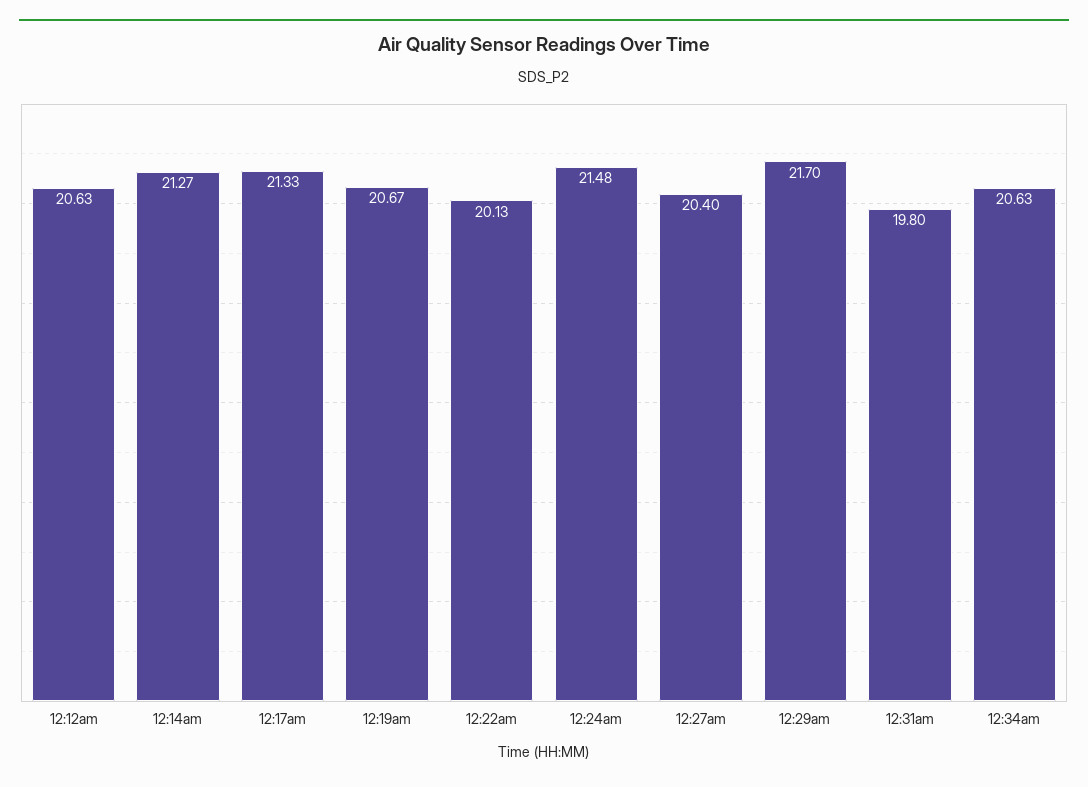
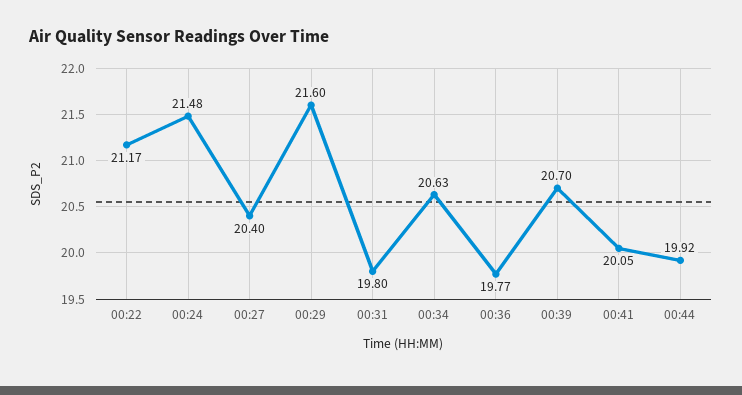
12:12am: 20.63 -> none
12:14am: 21.27 -> none
12:17am: 21.33 -> none
12:19am: 20.67 -> none
12:22am: 20.13 -> 21.17
12:29am: 21.7 -> 21.6
00:36: none -> 19.77
00:39: none -> 20.7
00:41: none -> 20.05
00:44: none -> 19.92

